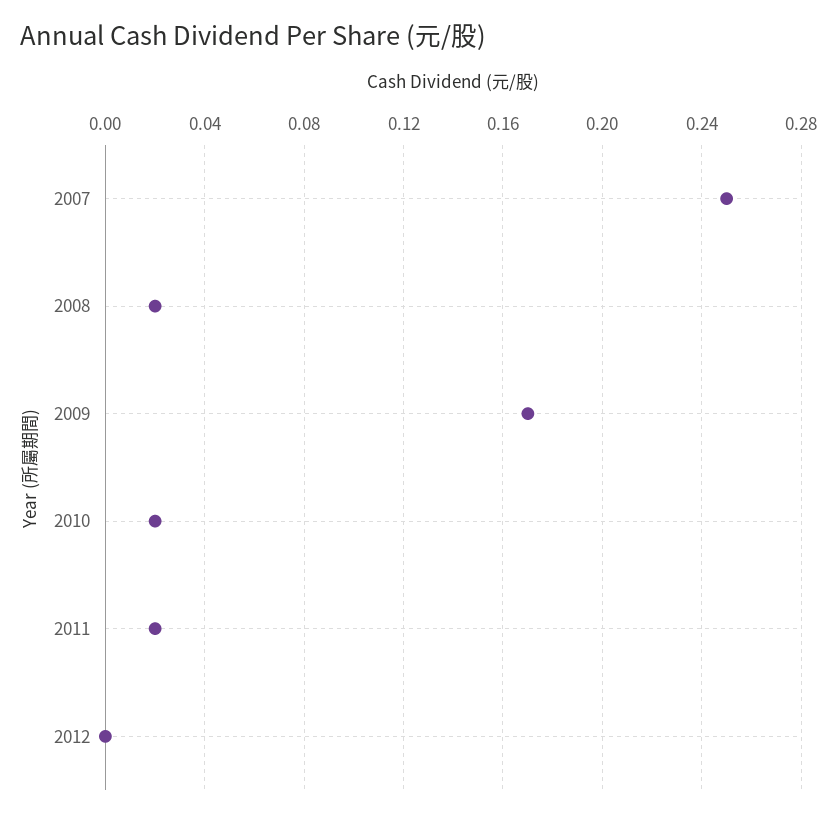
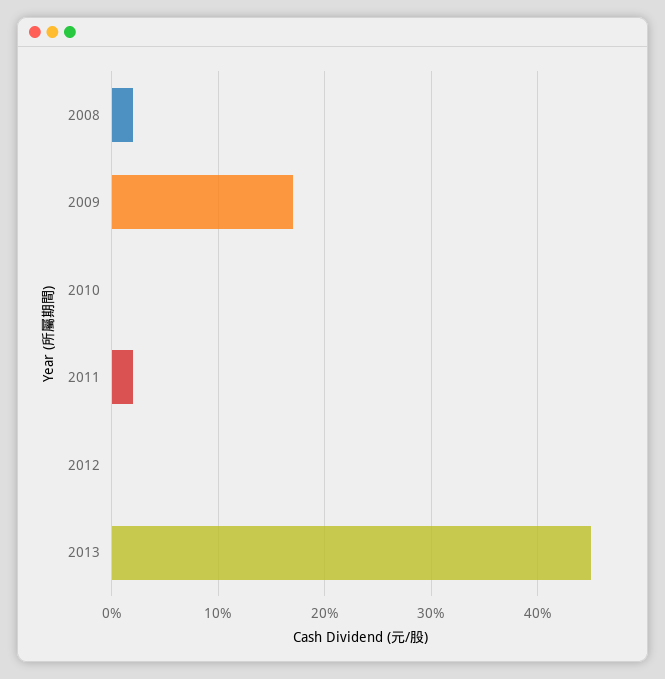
2007: 0.25 -> none
2010: 0.02 -> 0
2013: none -> 0.45

